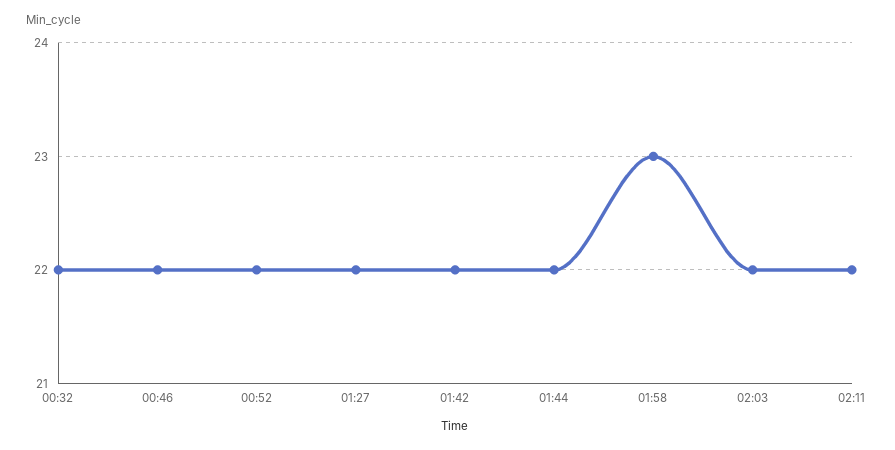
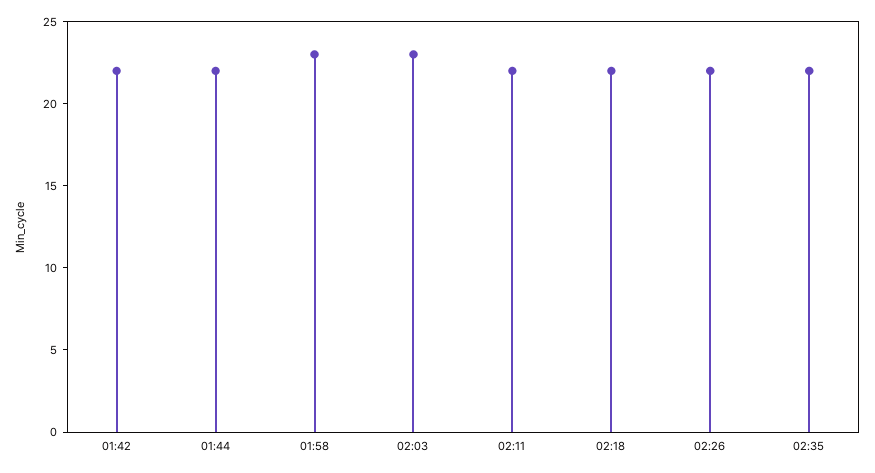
00:32: 22 -> none
00:46: 22 -> none
00:52: 22 -> none
01:27: 22 -> none
02:03: 22 -> 23
02:18: none -> 22
02:26: none -> 22
02:35: none -> 22

